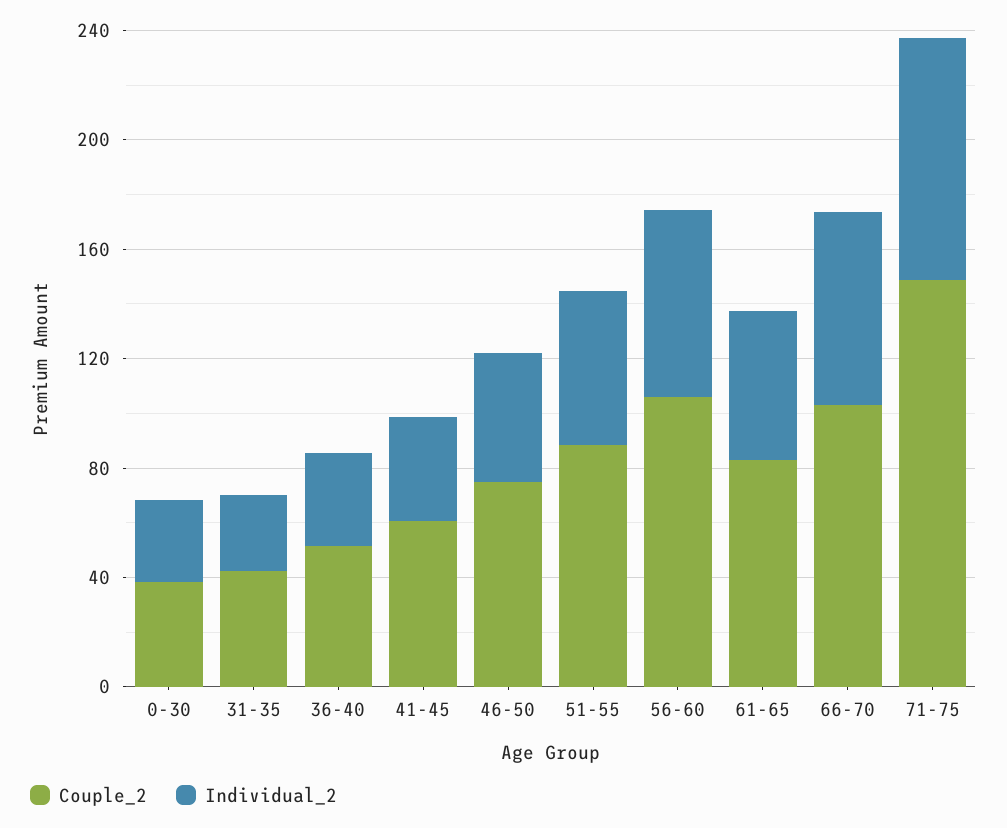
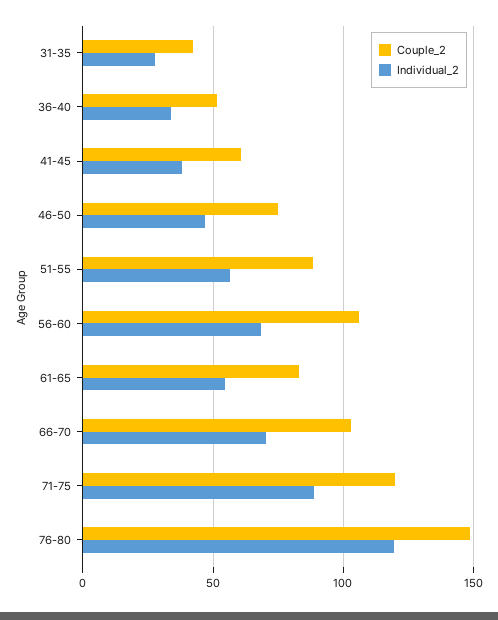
Couple_2, 0-30: 40 -> none
Individual_2, 0-30: 30 -> none
Couple_2, 71-75: 150 -> 120
Couple_2, 76-80: none -> 150
Individual_2, 76-80: none -> 120

